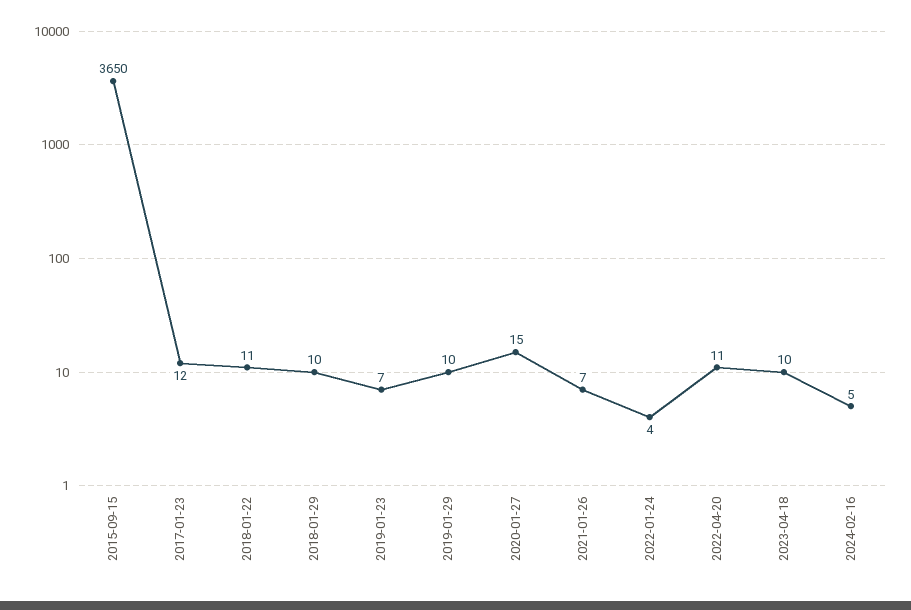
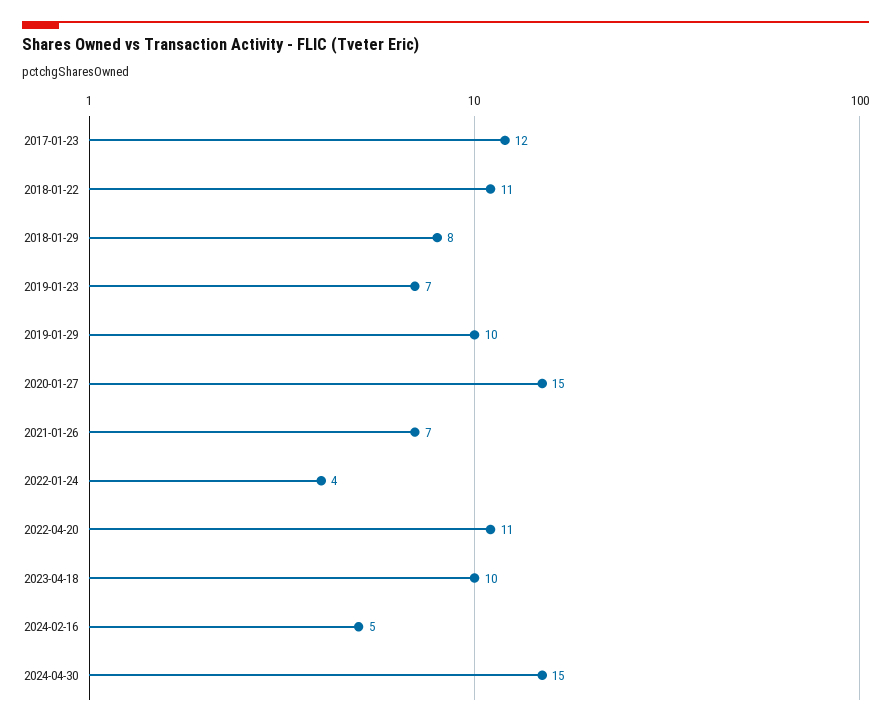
2015-09-15: 3650 -> none
2018-01-29: 10 -> 8
2024-04-30: none -> 15

